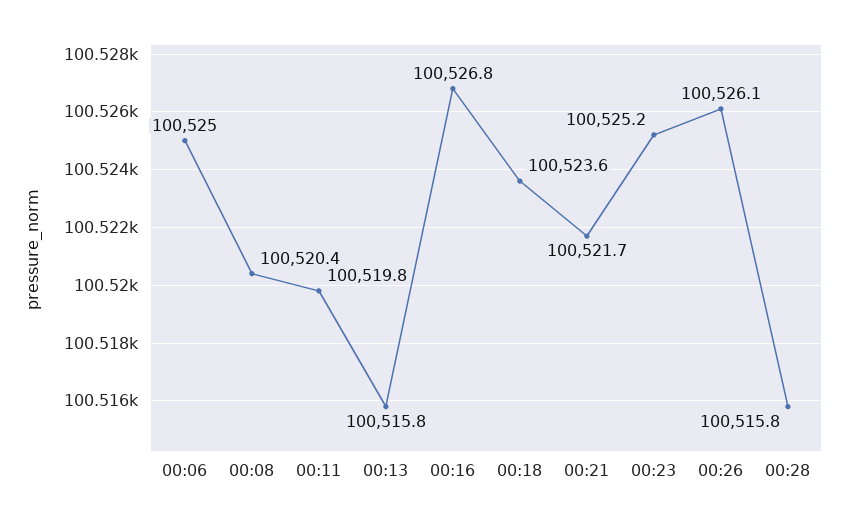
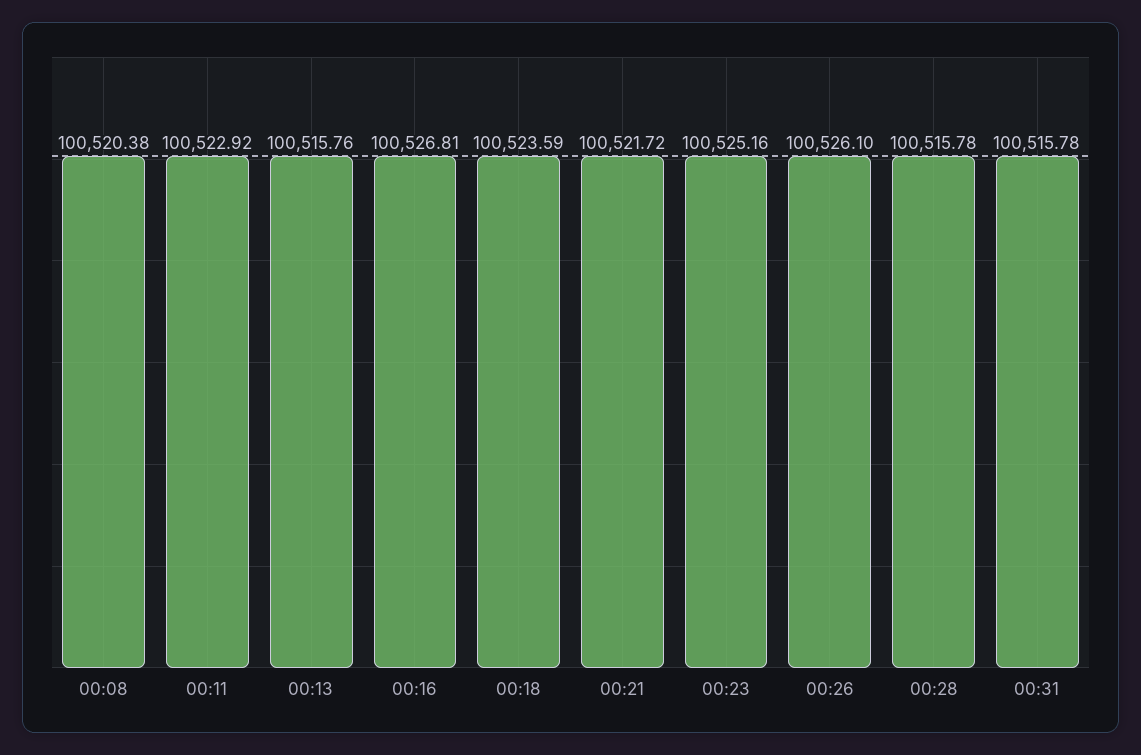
00:06: 100525 -> none
00:11: 100519.8 -> 100522.92
00:31: none -> 100515.78

